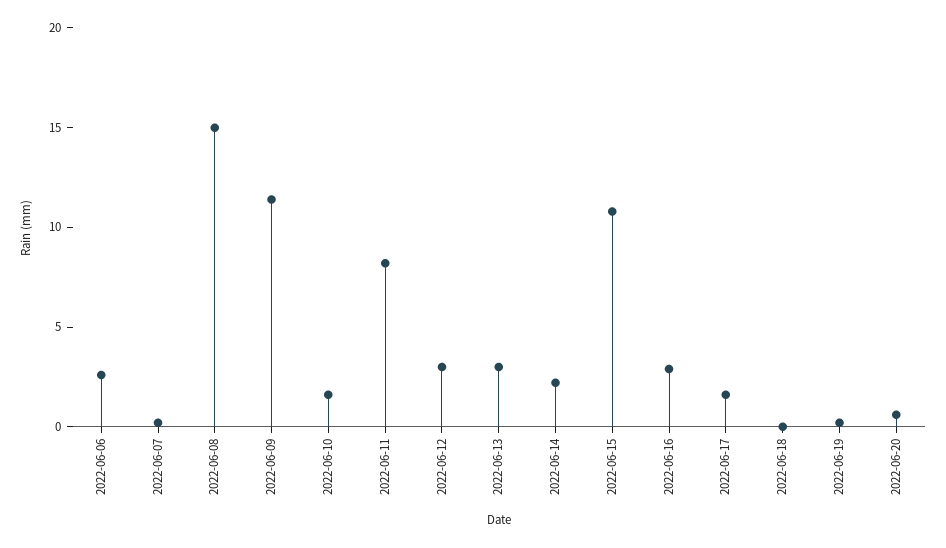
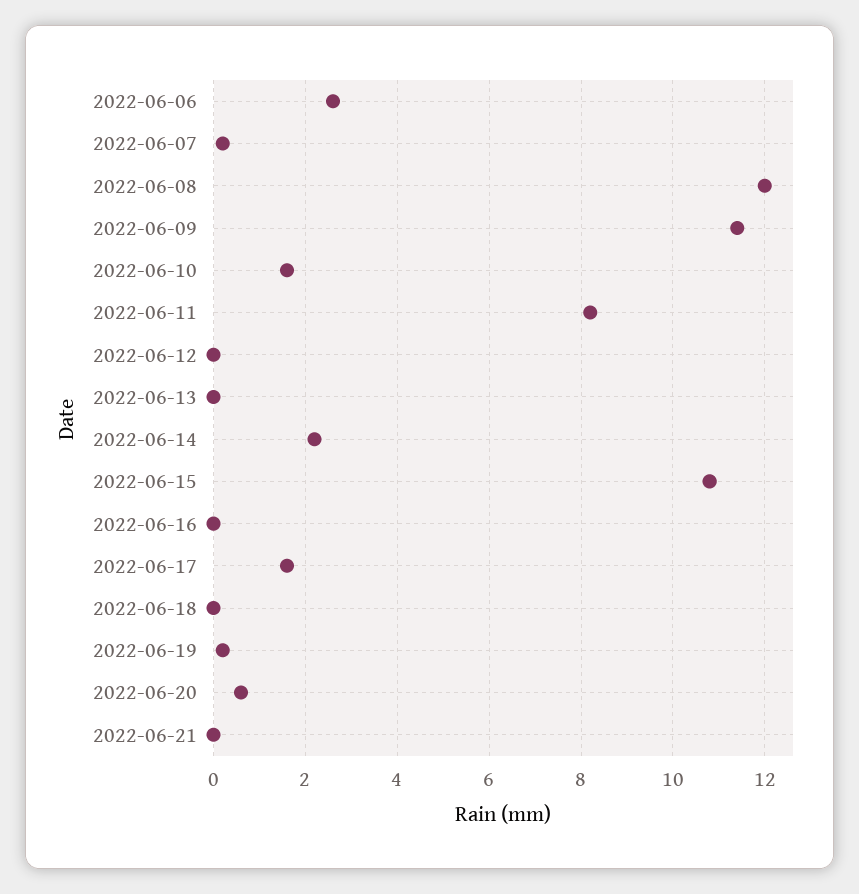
2022-06-08: 15 -> 12
2022-06-12: 3 -> 0
2022-06-13: 3 -> 0
2022-06-16: 3 -> 0
2022-06-21: none -> 0

